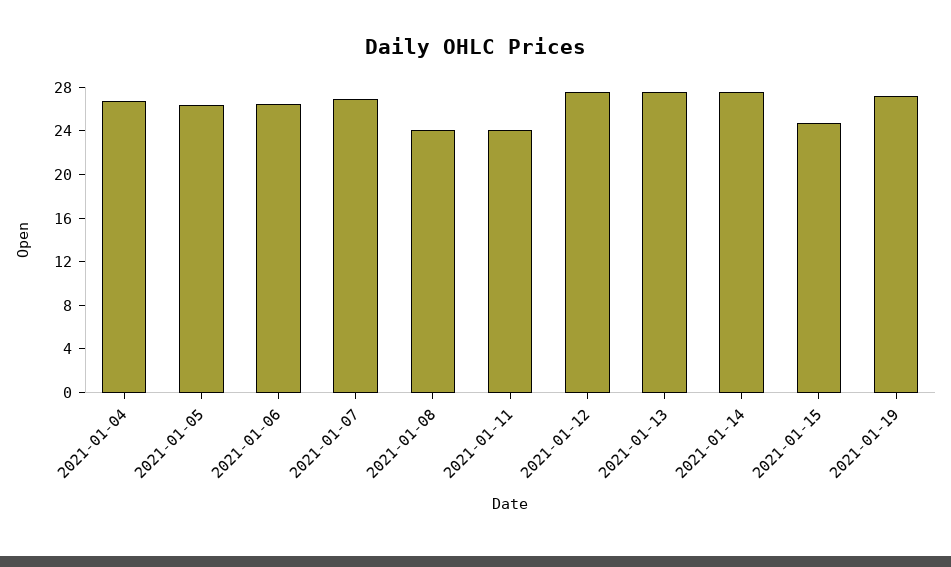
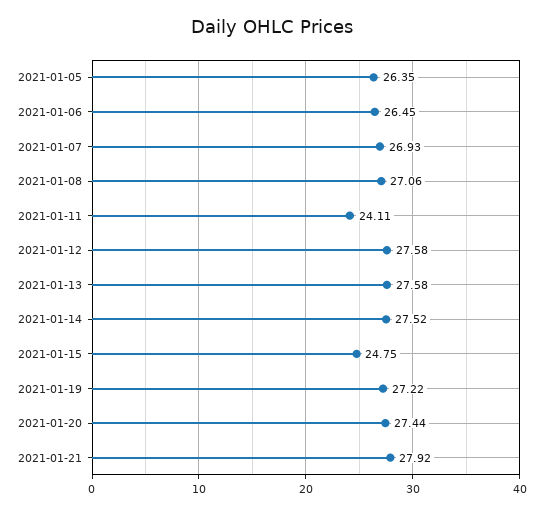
2021-01-04: 27 -> none
2021-01-08: 24 -> 27.06
2021-01-20: none -> 27.44
2021-01-21: none -> 27.92

